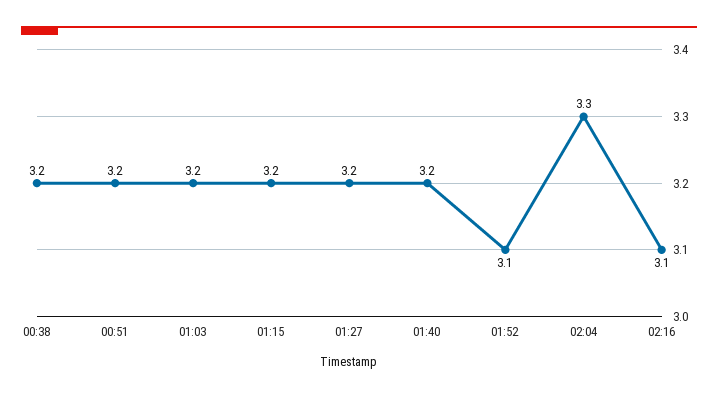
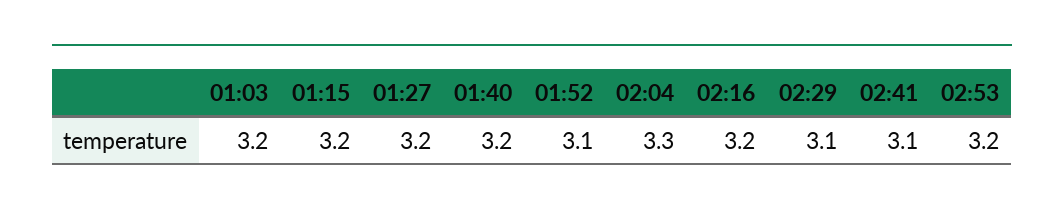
00:38: 3.2 -> none
00:51: 3.2 -> none
02:16: 3.1 -> 3.2
02:29: none -> 3.1
02:41: none -> 3.1
02:53: none -> 3.2

